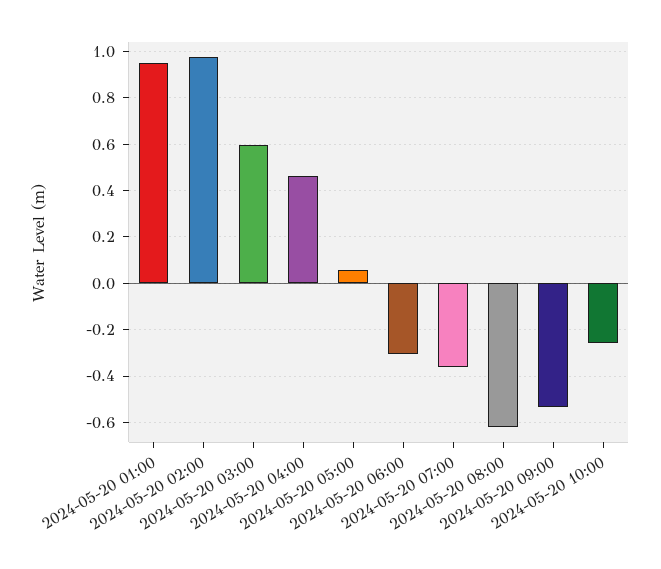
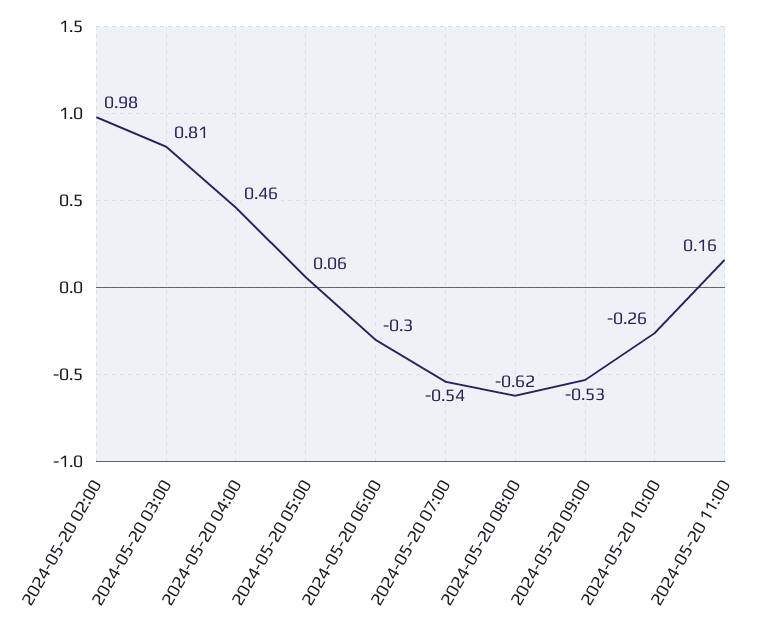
2024-05-20 01:00: 0.95 -> none
2024-05-20 03:00: 0.6 -> 0.81
2024-05-20 07:00: -0.35 -> -0.54
2024-05-20 11:00: none -> 0.16

